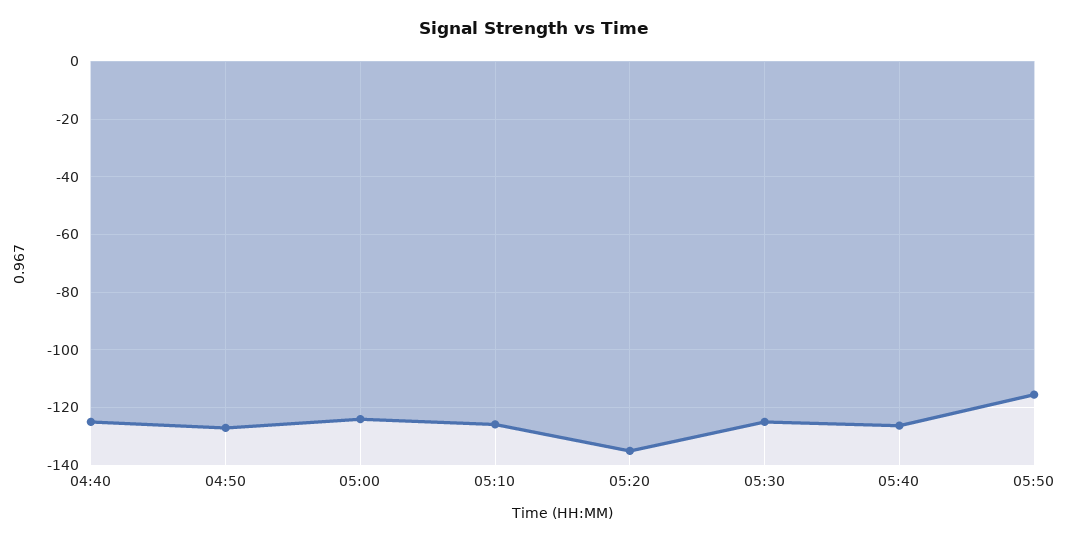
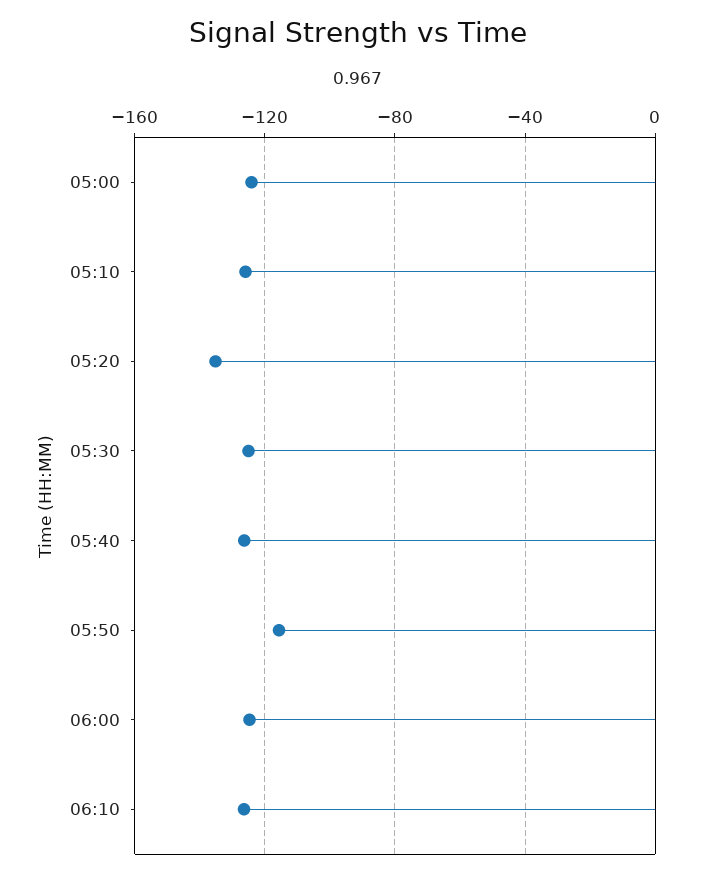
04:40: -125 -> none
04:50: -127.5 -> none
06:00: none -> -125
06:10: none -> -125

